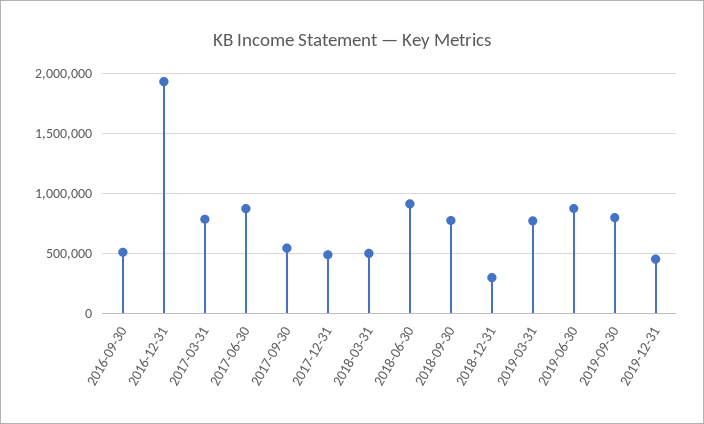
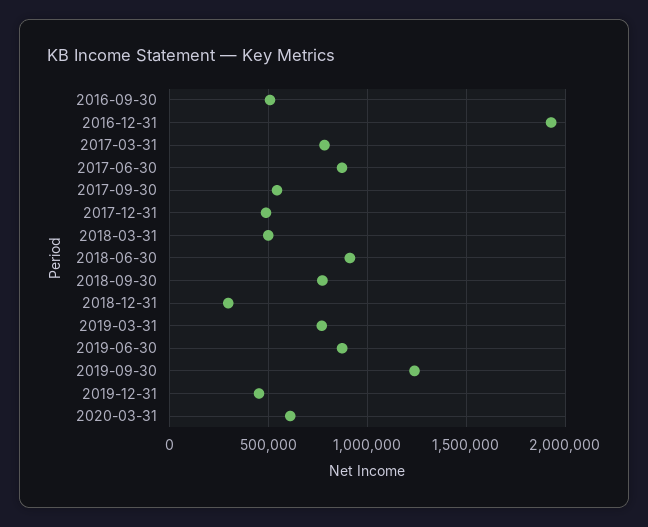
2019-09-30: 800000 -> 1250000
2020-03-31: none -> 600000

